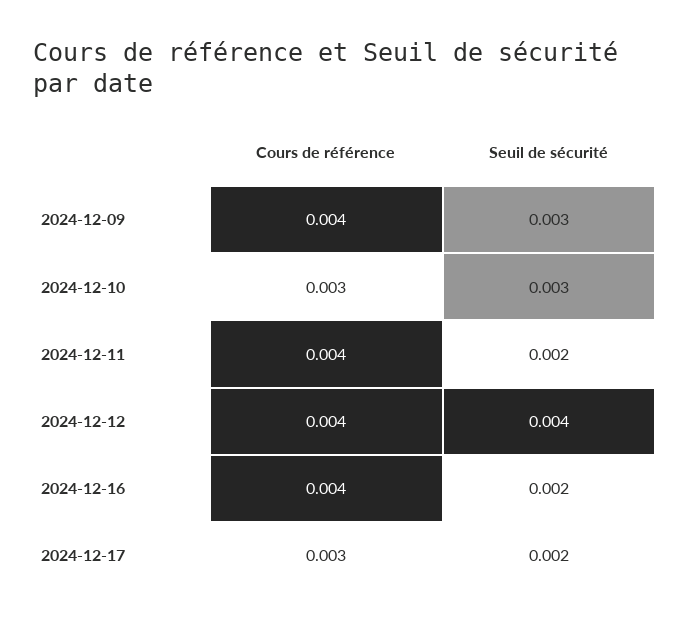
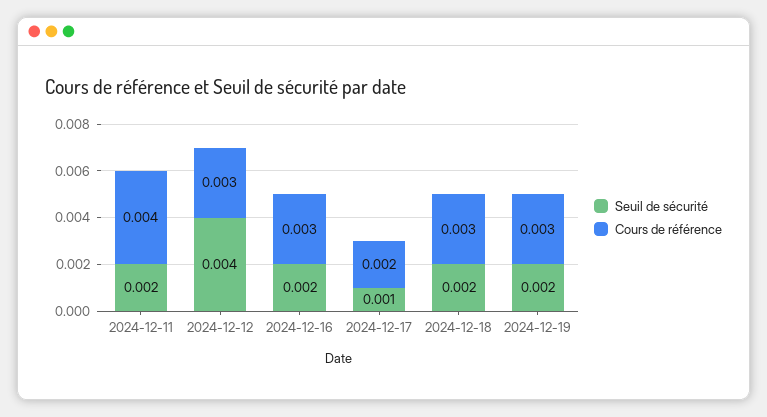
Cours de référence, 2024-12-09: 0.004 -> none
Seuil de sécurité, 2024-12-09: 0.003 -> none
Cours de référence, 2024-12-10: 0.003 -> none
Seuil de sécurité, 2024-12-10: 0.003 -> none
Cours de référence, 2024-12-12: 0.004 -> 0.003
Cours de référence, 2024-12-16: 0.004 -> 0.003
Cours de référence, 2024-12-17: 0.003 -> 0.002
Seuil de sécurité, 2024-12-17: 0.002 -> 0.001
Seuil de sécurité, 2024-12-18: none -> 0.002
Cours de référence, 2024-12-18: none -> 0.003
Seuil de sécurité, 2024-12-19: none -> 0.002
Cours de référence, 2024-12-19: none -> 0.003

